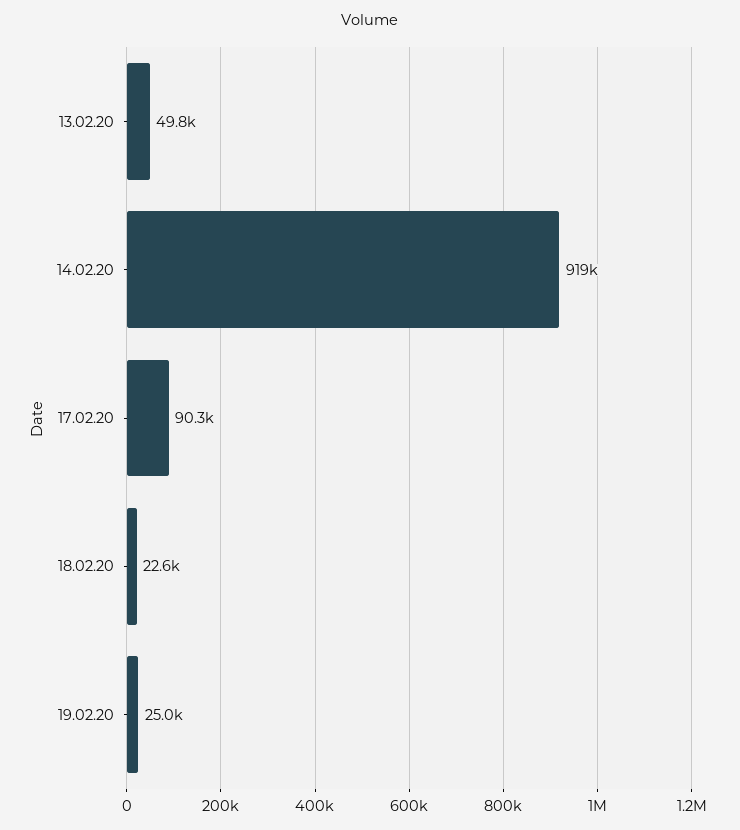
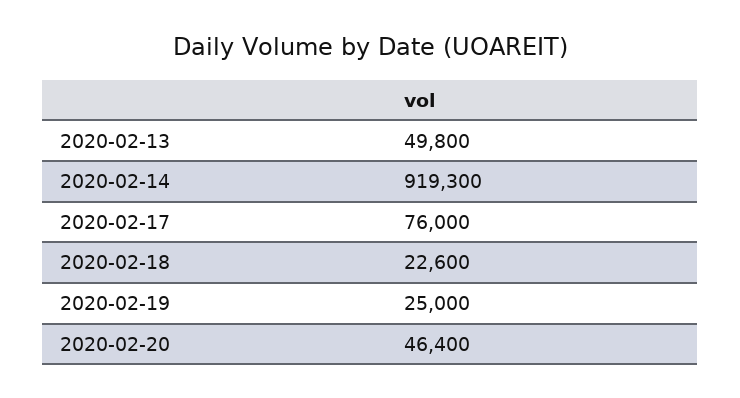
17.02.20: 90300 -> 76000
2020-02-20: none -> 46400

